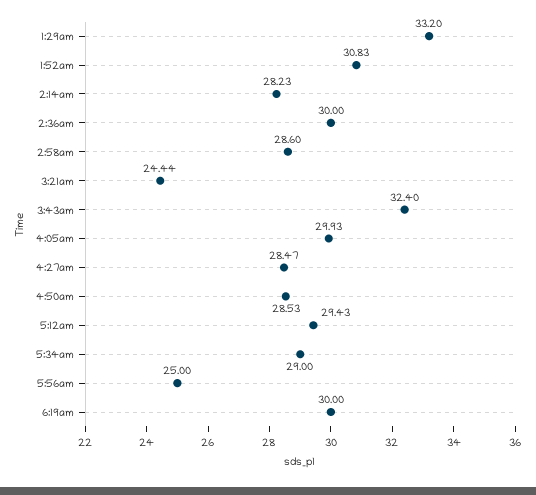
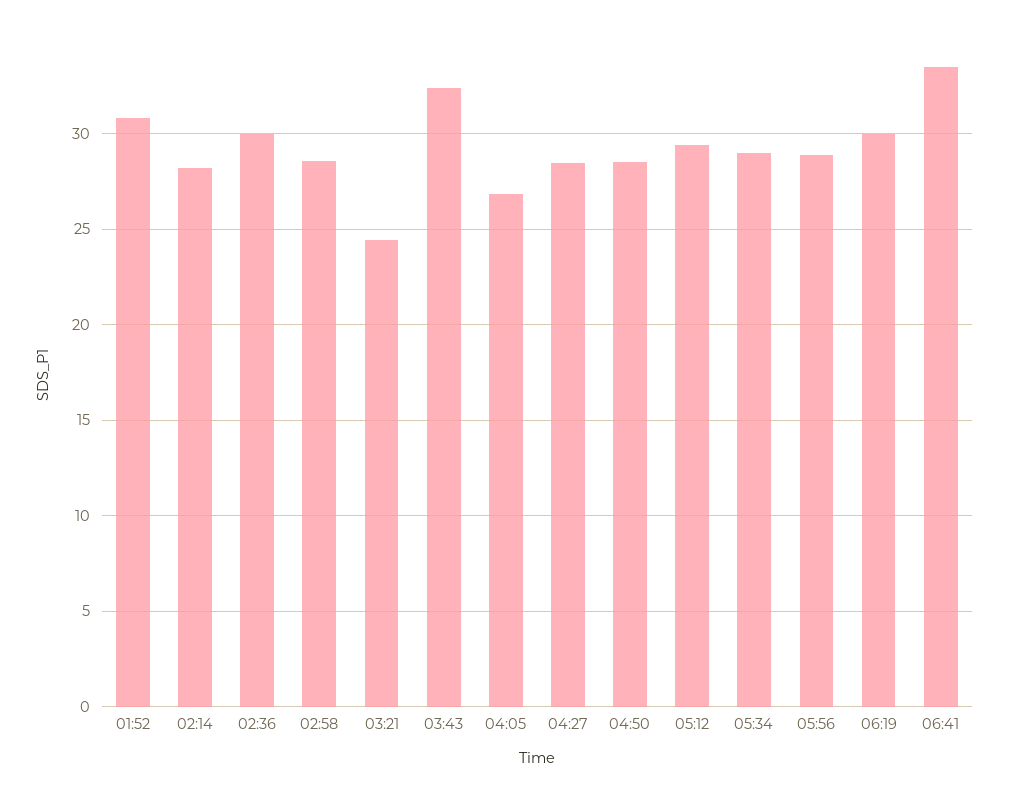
1:29am: 33.2 -> none
4:05am: 29.93 -> 27
5:56am: 25 -> 29
06:41: none -> 33.5

